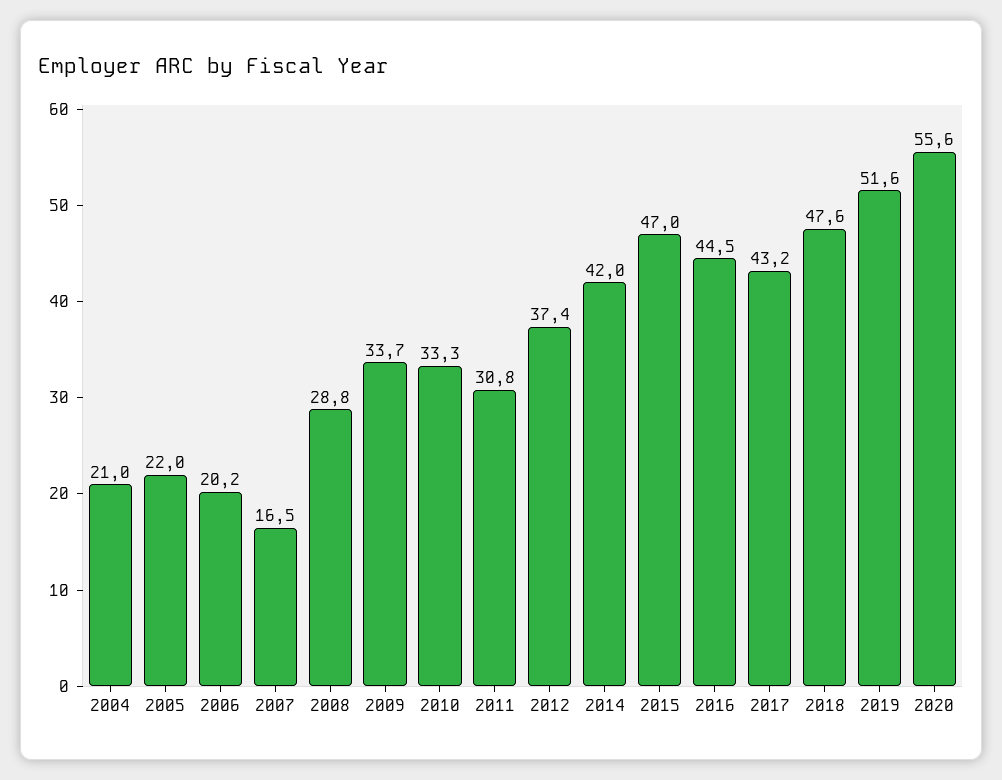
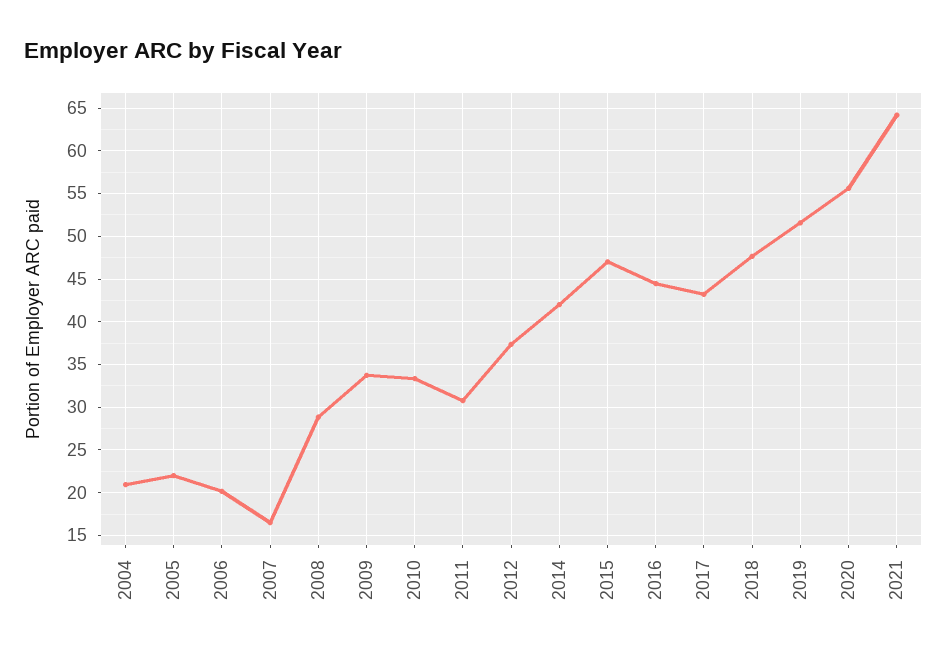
2021: none -> 64

